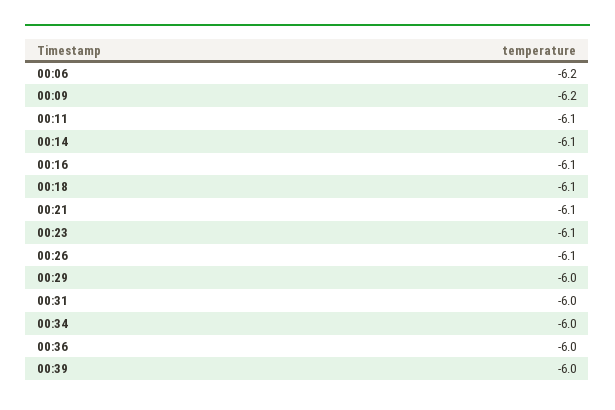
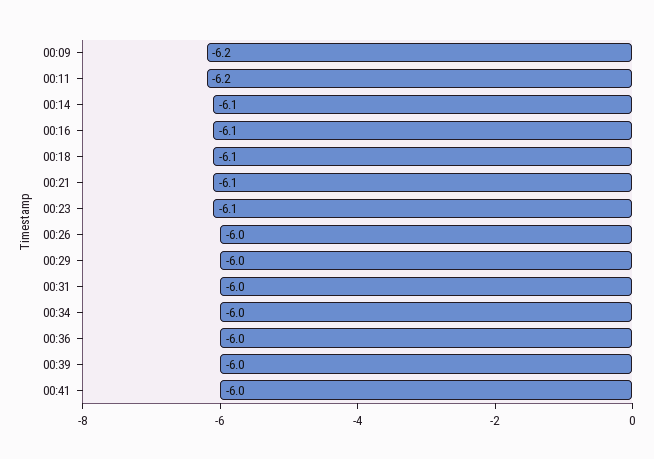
00:06: -6.2 -> none
00:11: -6.1 -> -6.2
00:26: -6.1 -> -6
00:41: none -> -6

